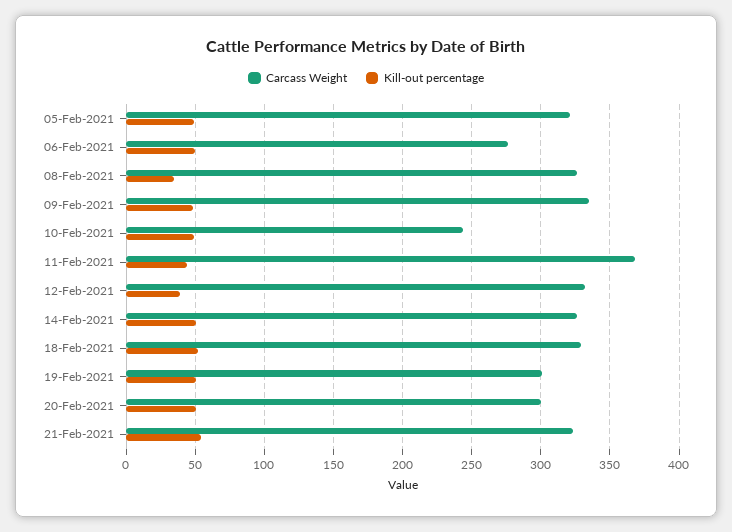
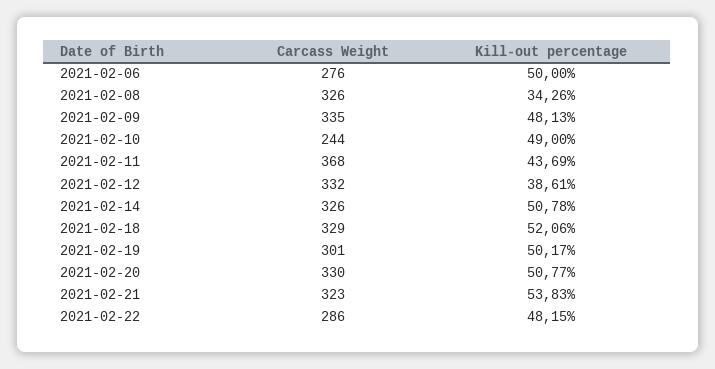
Carcass Weight, 05-Feb-2021: 320 -> none
Kill-out percentage, 05-Feb-2021: 50 -> none
Carcass Weight, 20-Feb-2021: 300 -> 330
Carcass Weight, 2021-02-22: none -> 286
Kill-out percentage, 2021-02-22: none -> 48.15

